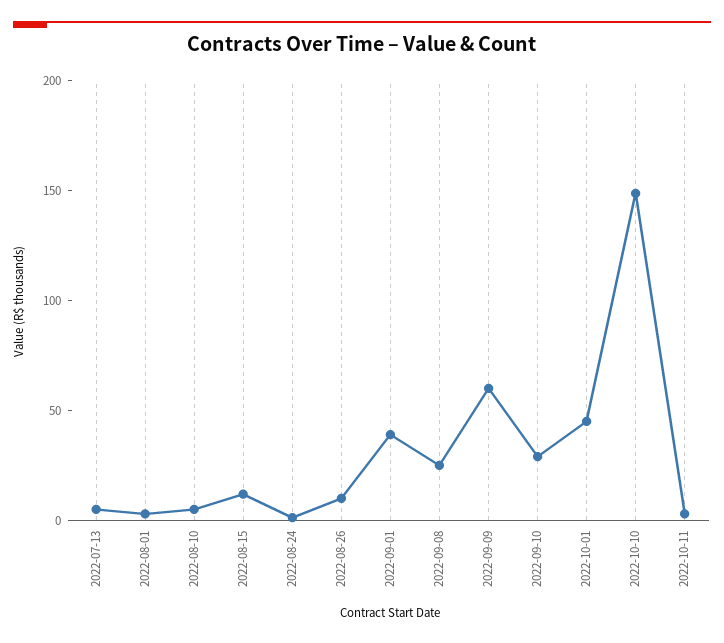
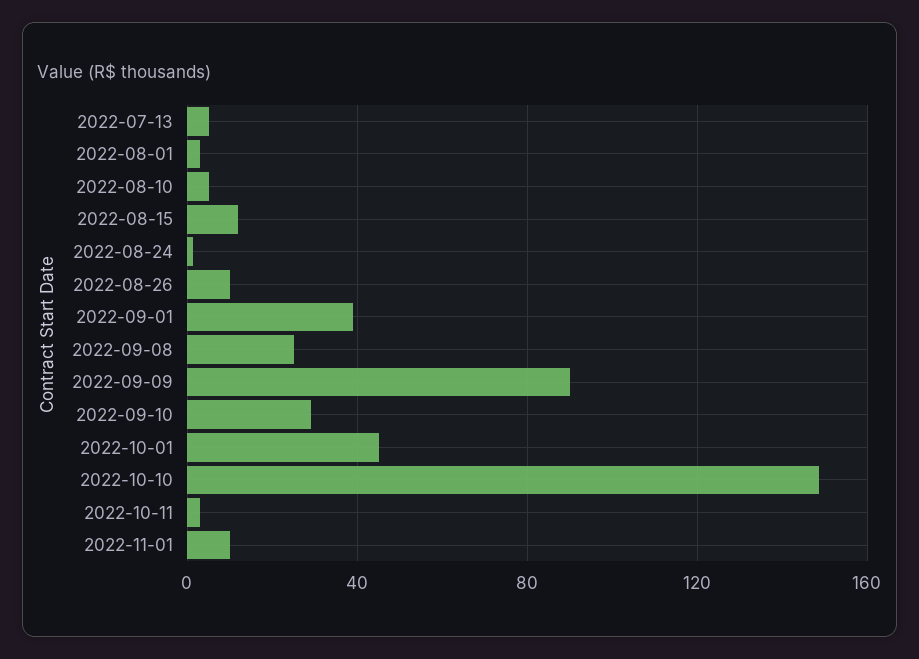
2022-09-09: 60 -> 90
2022-11-01: none -> 10

